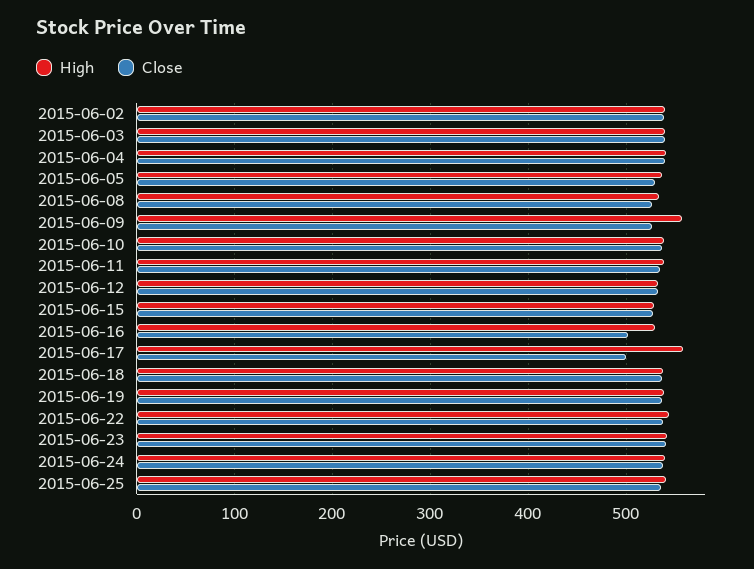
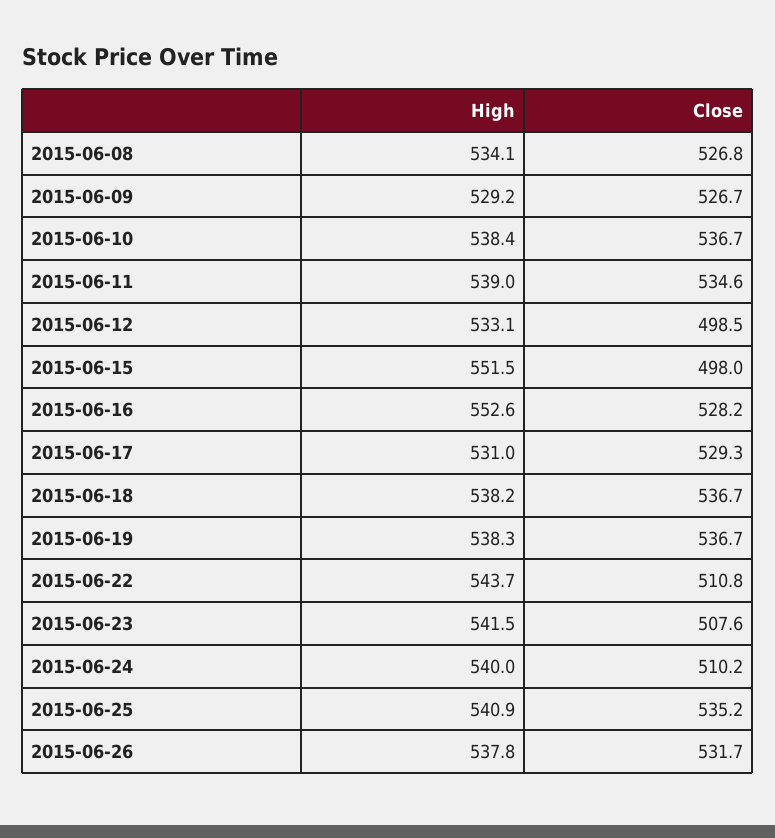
High, 2015-06-02: 540 -> none
Close, 2015-06-02: 540 -> none
High, 2015-06-03: 540 -> none
Close, 2015-06-03: 540 -> none
High, 2015-06-04: 540 -> none
Close, 2015-06-04: 540 -> none
High, 2015-06-05: 540 -> none
Close, 2015-06-05: 530 -> none
High, 2015-06-09: 560 -> 529.2
Close, 2015-06-12: 530 -> 498.5
High, 2015-06-15: 530 -> 551.5
Close, 2015-06-15: 530 -> 498
High, 2015-06-16: 530 -> 552.6
Close, 2015-06-16: 500 -> 528.2
High, 2015-06-17: 560 -> 531
Close, 2015-06-17: 500 -> 529.3
Close, 2015-06-22: 540 -> 510.8
Close, 2015-06-23: 540 -> 507.6
Close, 2015-06-24: 540 -> 510.2
High, 2015-06-26: none -> 537.8
Close, 2015-06-26: none -> 531.7

